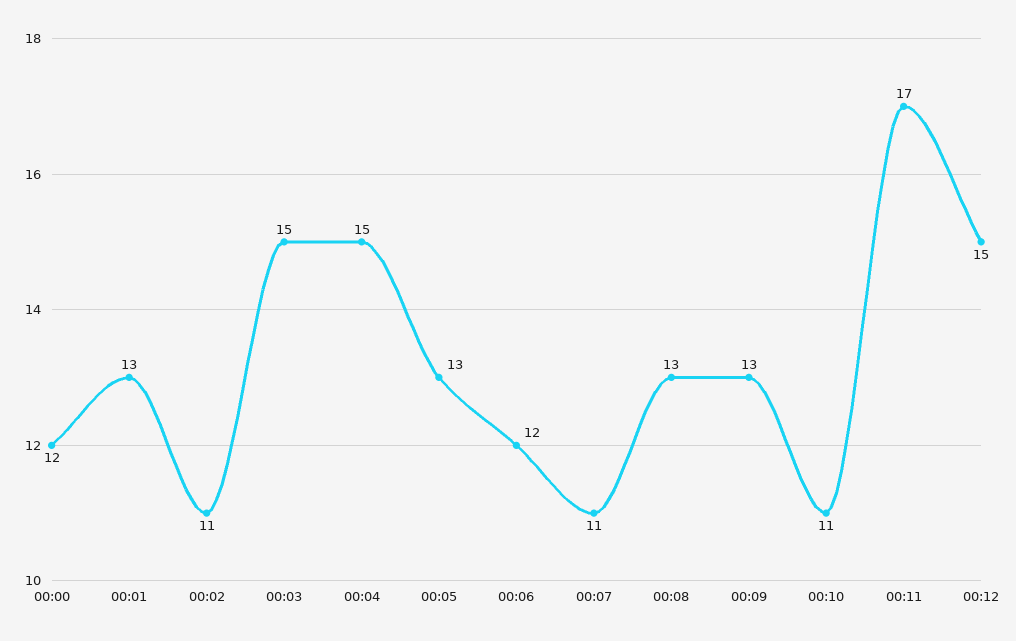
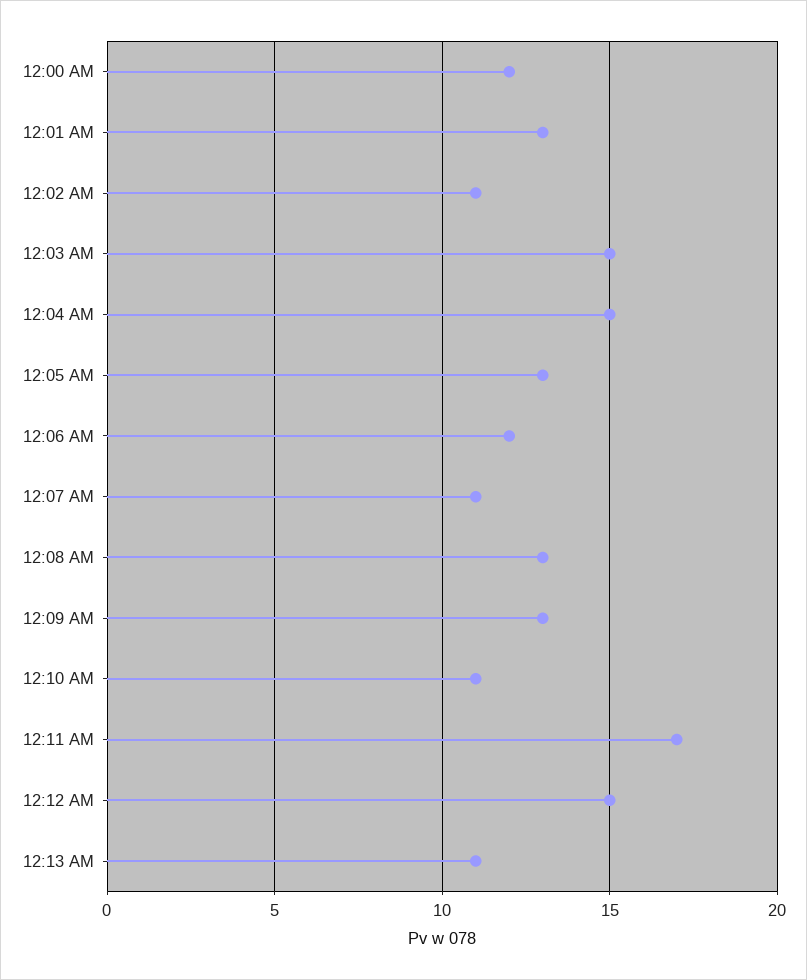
12:13 AM: none -> 11

